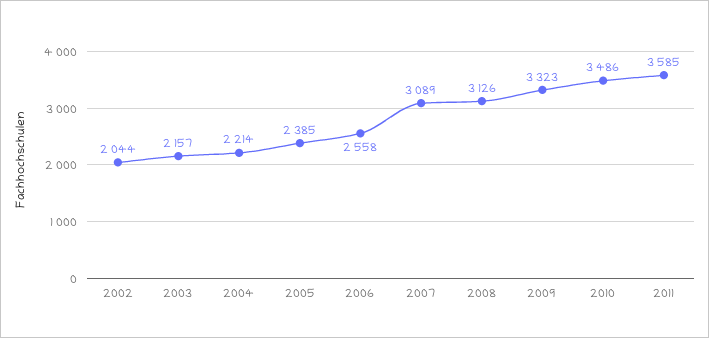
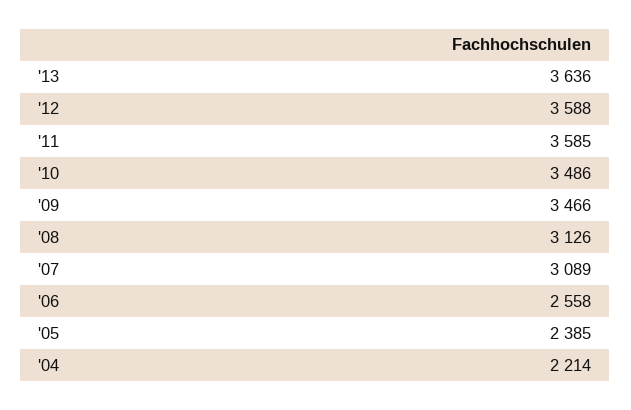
2002: 2044 -> none
2003: 2157 -> none
2009: 3323 -> 3466
'13: none -> 3636
'12: none -> 3588

